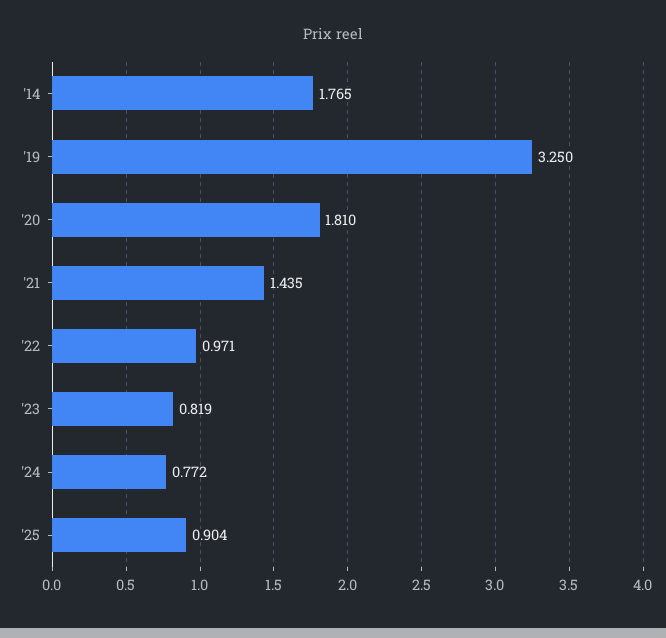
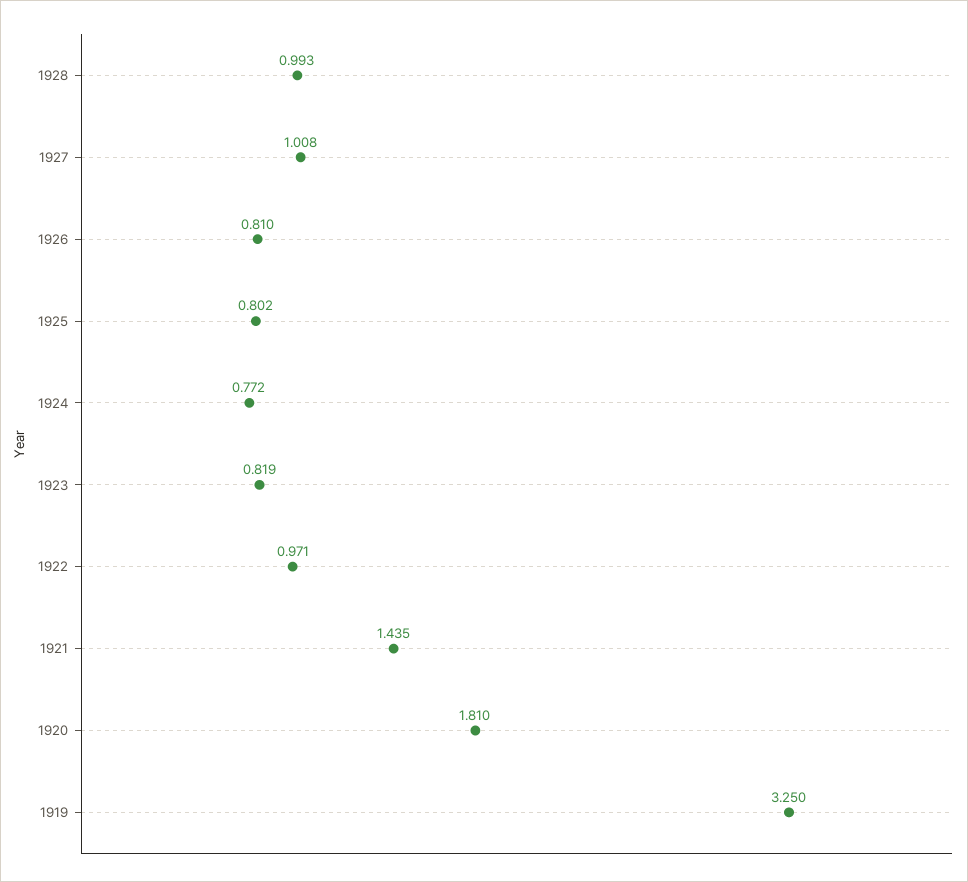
'14: 1.765 -> none
'25: 0.904 -> 0.802
1928: none -> 0.993
1927: none -> 1.008
1926: none -> 0.81

